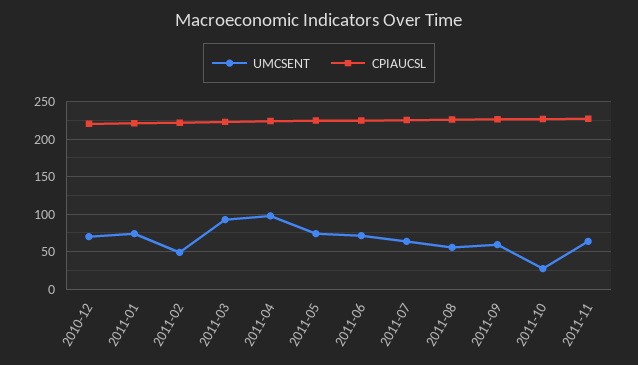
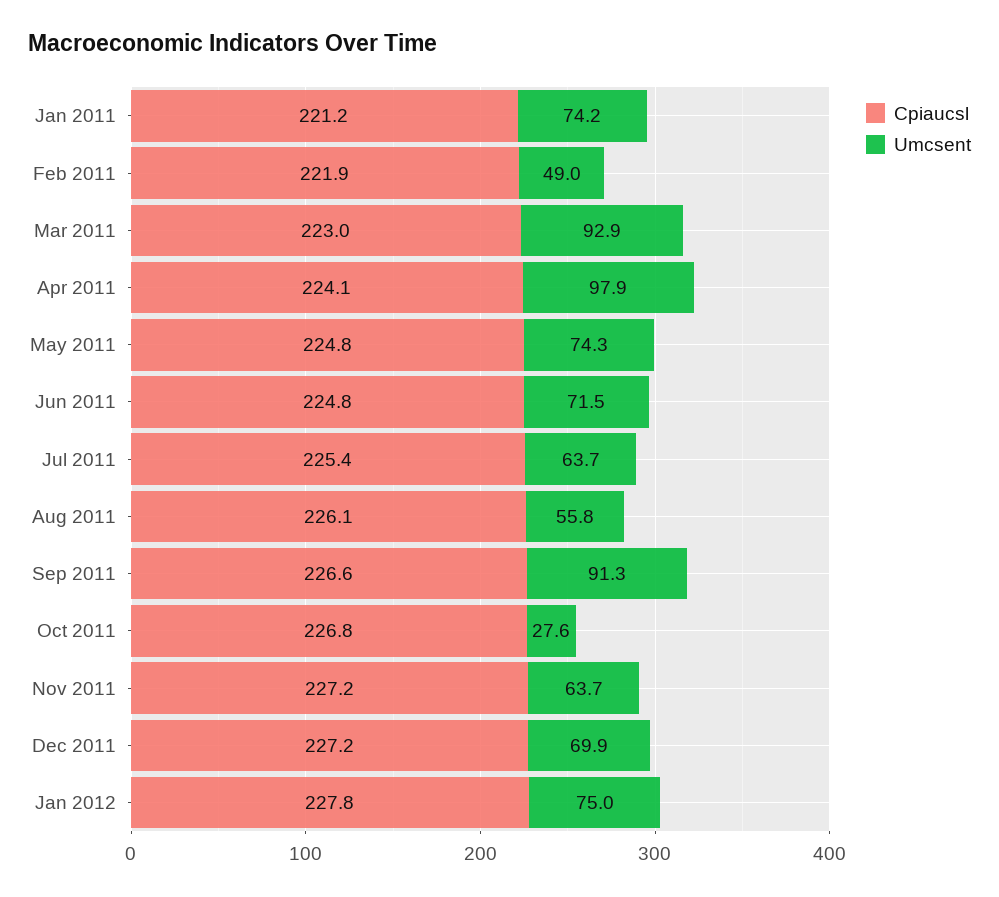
UMCSENT, 2010-12: 70 -> none
CPIAUCSL, 2010-12: 220 -> none
UMCSENT, 2011-09: 60 -> 91.3
CPIAUCSL, Dec 2011: none -> 227.2
UMCSENT, Dec 2011: none -> 69.9
CPIAUCSL, Jan 2012: none -> 227.8
UMCSENT, Jan 2012: none -> 75

